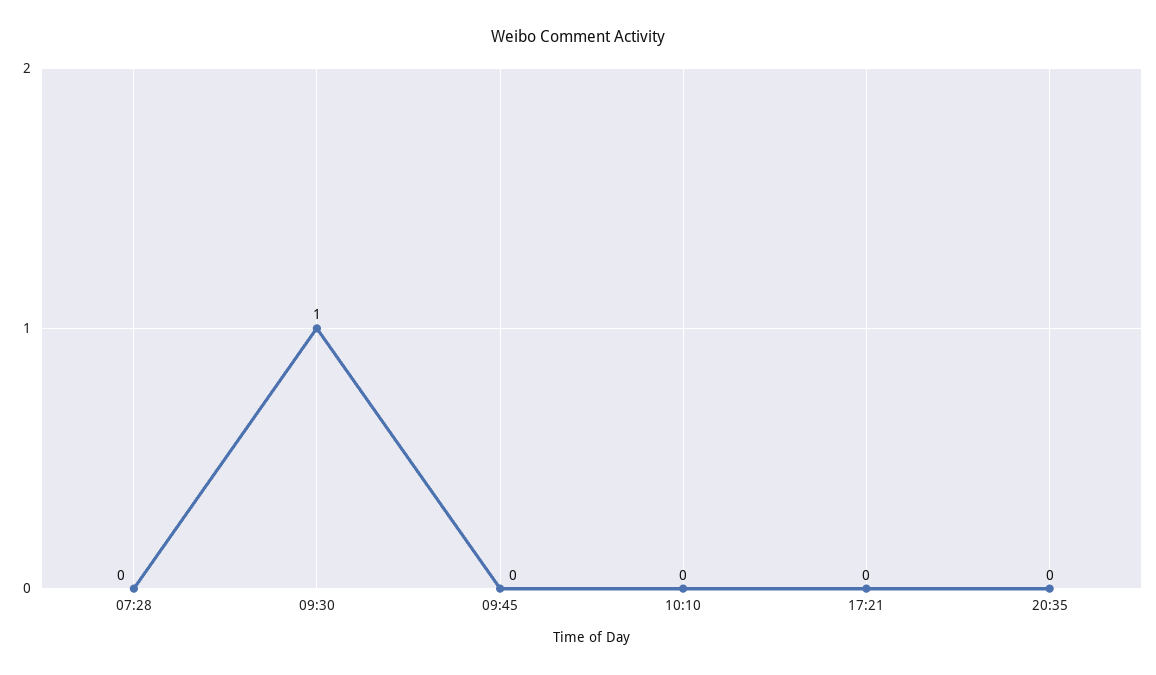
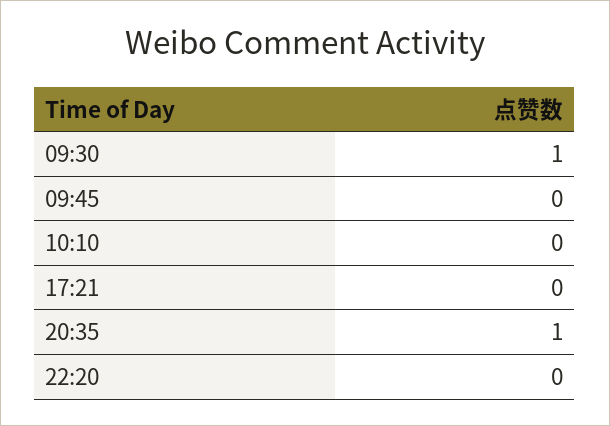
07:28: 0 -> none
20:35: 0 -> 1
22:20: none -> 0

